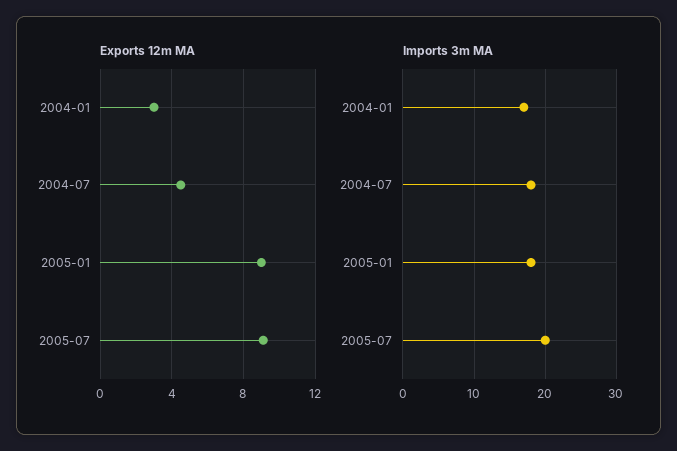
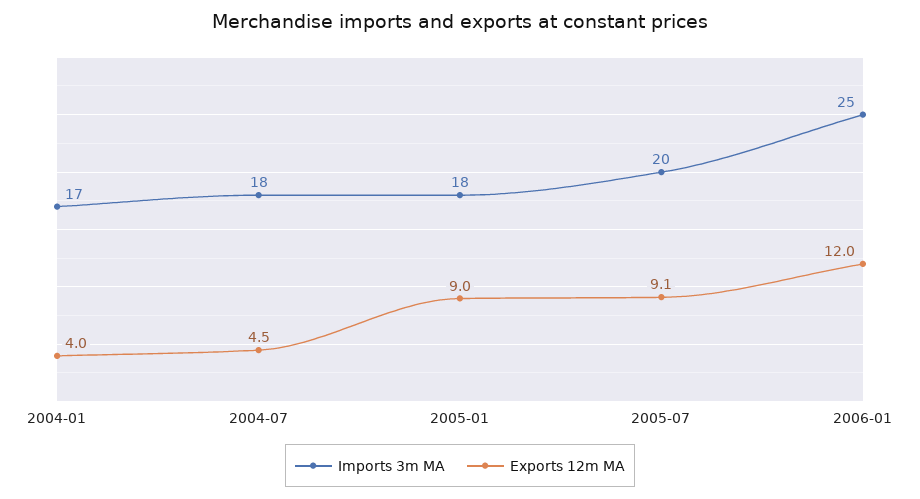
Exports 12m MA, 2004-01: 3 -> 4
Imports 3m MA, 2006-01: none -> 25
Exports 12m MA, 2006-01: none -> 12

